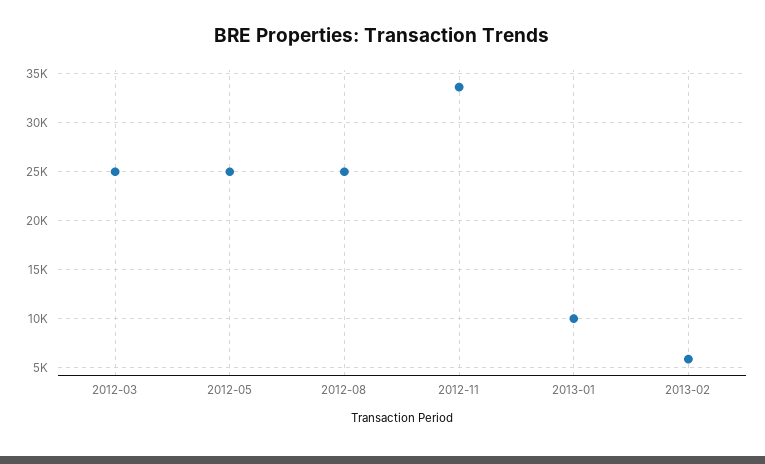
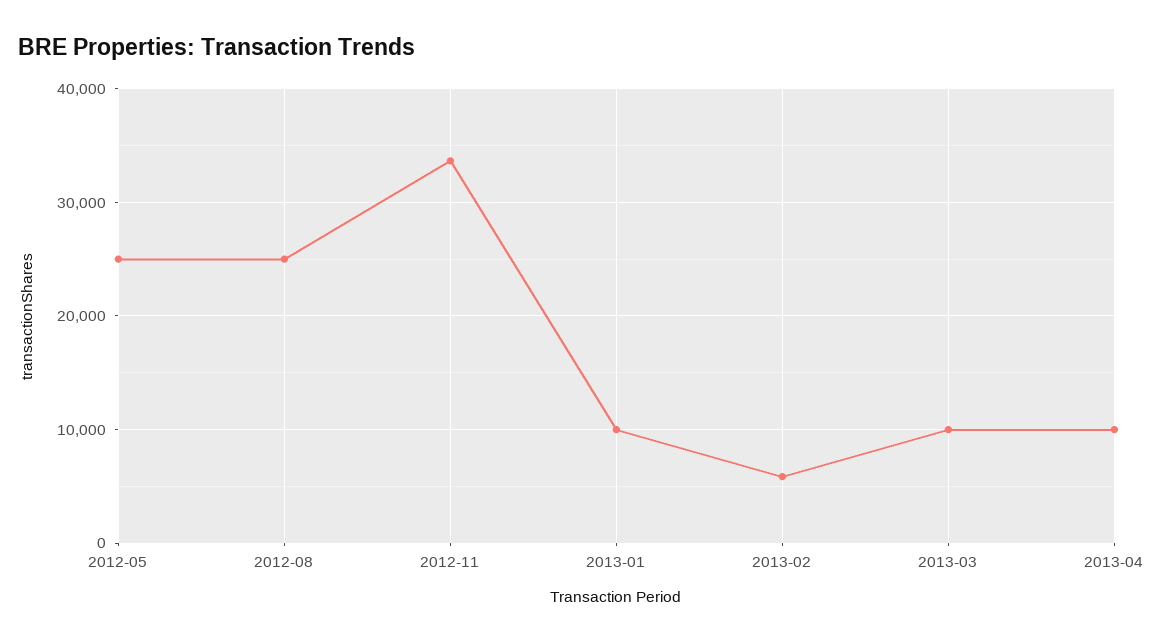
2012-03: 25000 -> none
2013-03: none -> 10000
2013-04: none -> 10000

